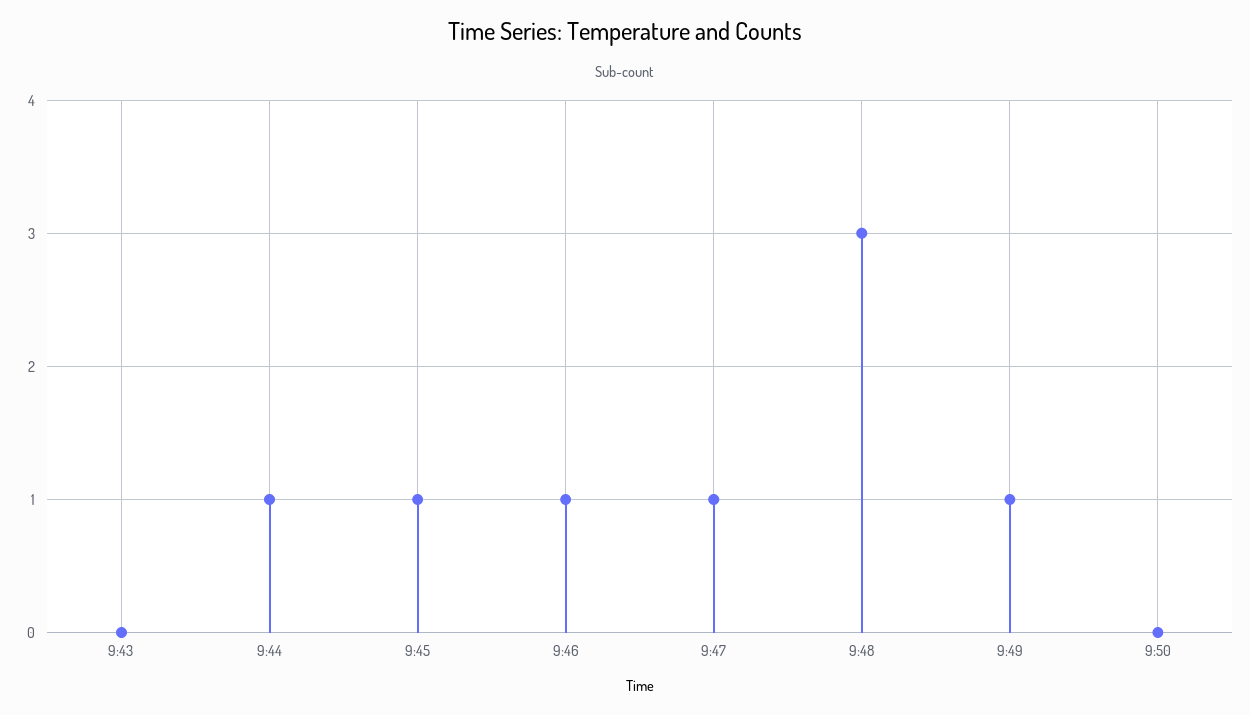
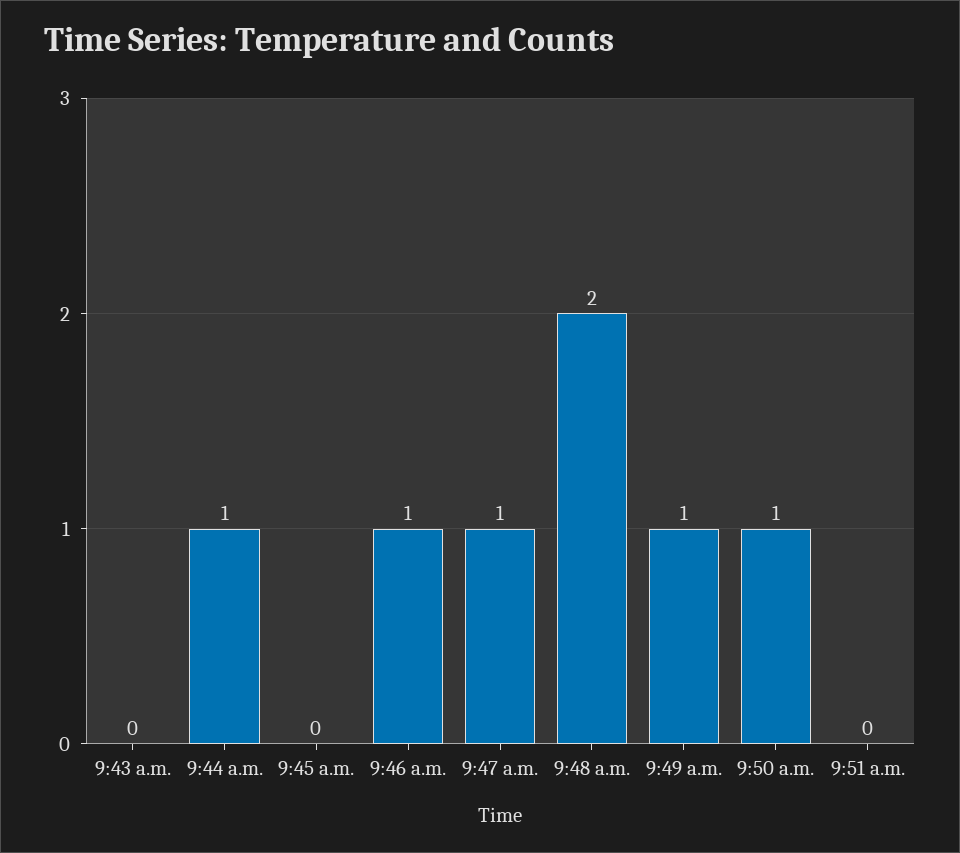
9:45: 1 -> 0
9:48: 3 -> 2
9:50: 0 -> 1
9:51 a.m.: none -> 0

